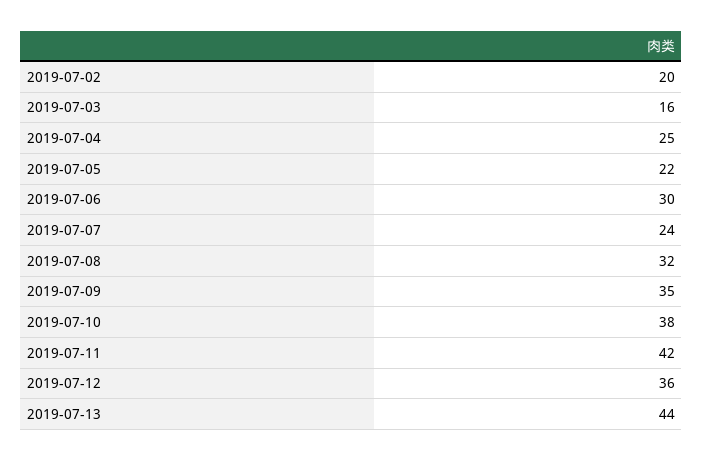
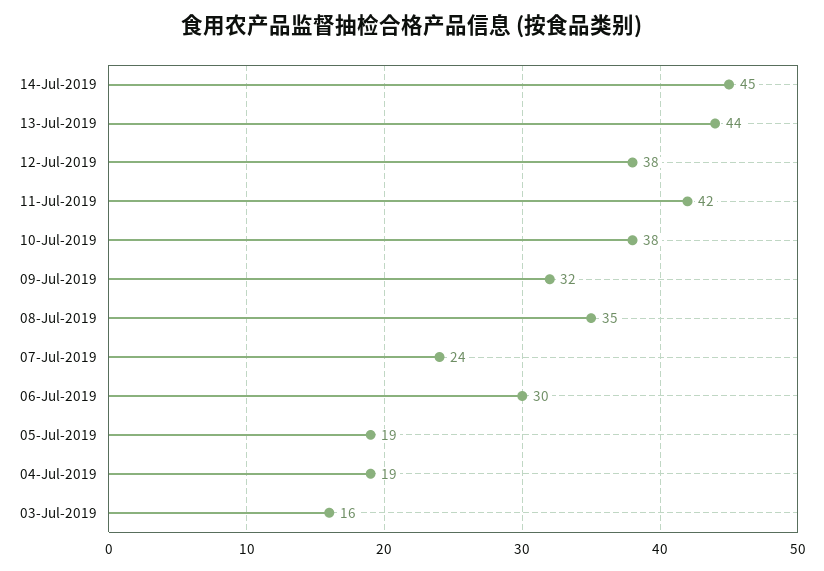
2019-07-02: 20 -> none
2019-07-04: 25 -> 19
2019-07-05: 22 -> 19
2019-07-08: 32 -> 35
2019-07-09: 35 -> 32
2019-07-12: 36 -> 38
14-Jul-2019: none -> 45

